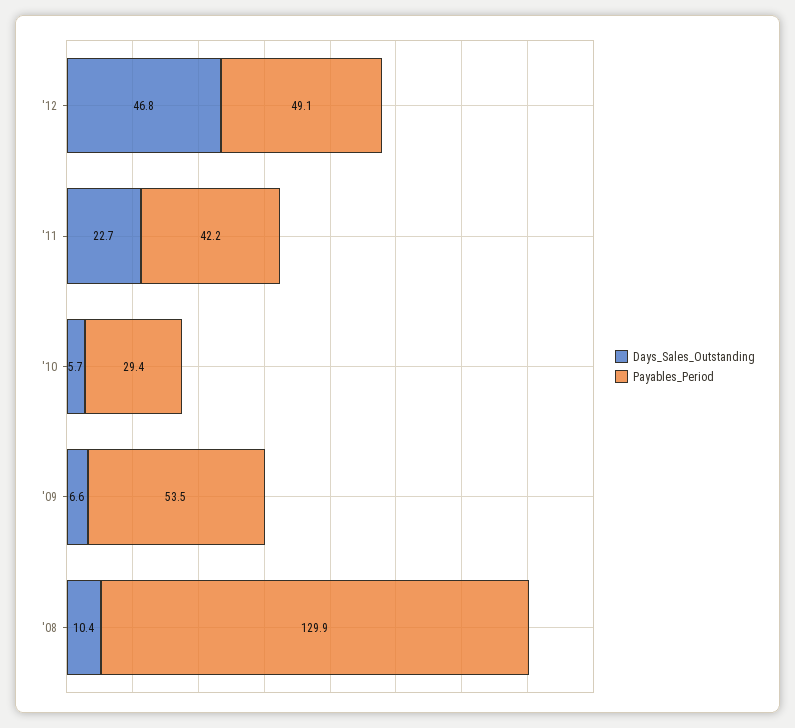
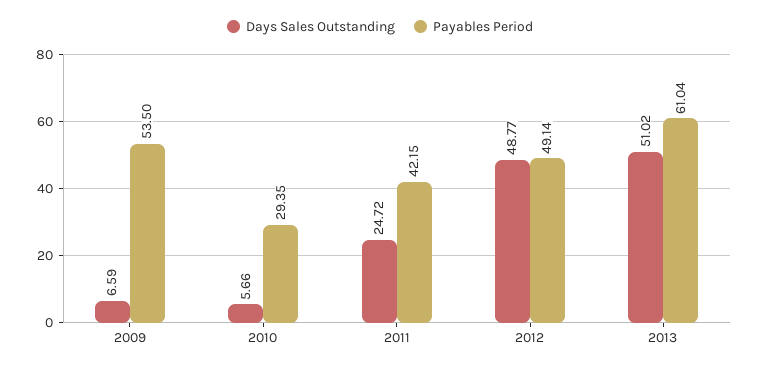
Days_Sales_Outstanding, '12: 46.8 -> 48.77
Days_Sales_Outstanding, '11: 22.7 -> 24.72
Days_Sales_Outstanding, '08: 10.4 -> none
Payables_Period, '08: 129.9 -> none
Days_Sales_Outstanding, 2013: none -> 51.02
Payables_Period, 2013: none -> 61.04

